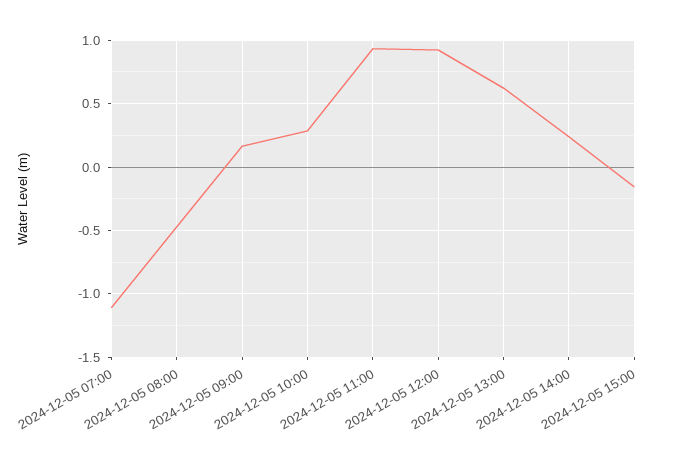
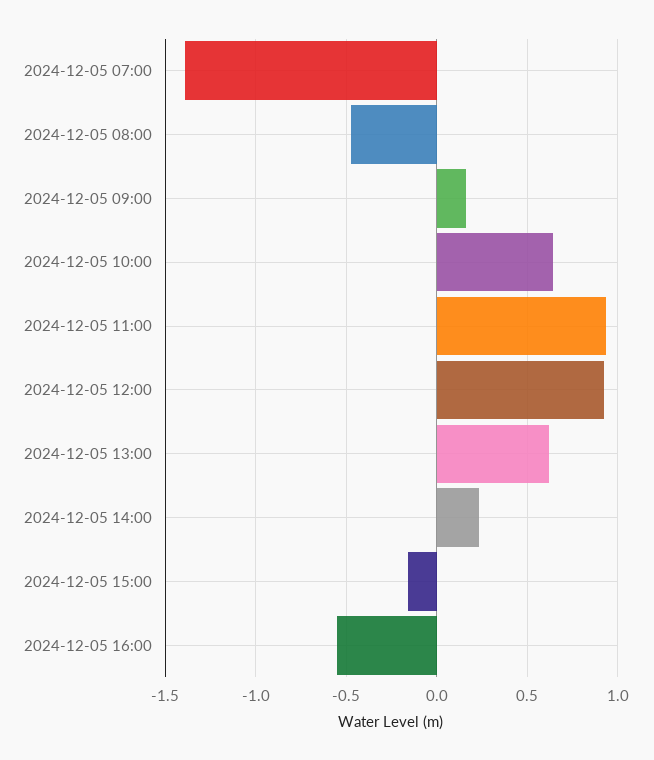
2024-12-05 07:00: -1.1 -> -1.4
2024-12-05 10:00: 0.3 -> 0.65
2024-12-05 16:00: none -> -0.55

